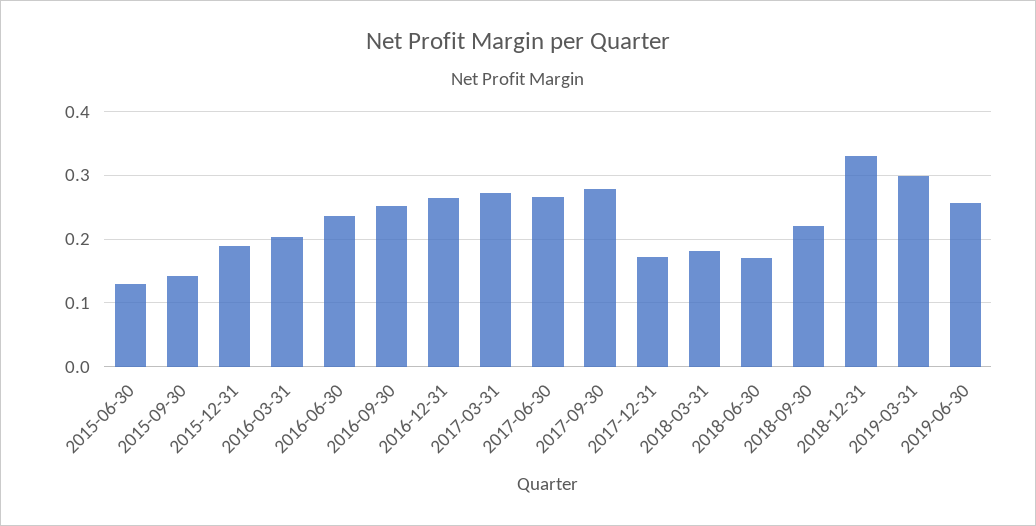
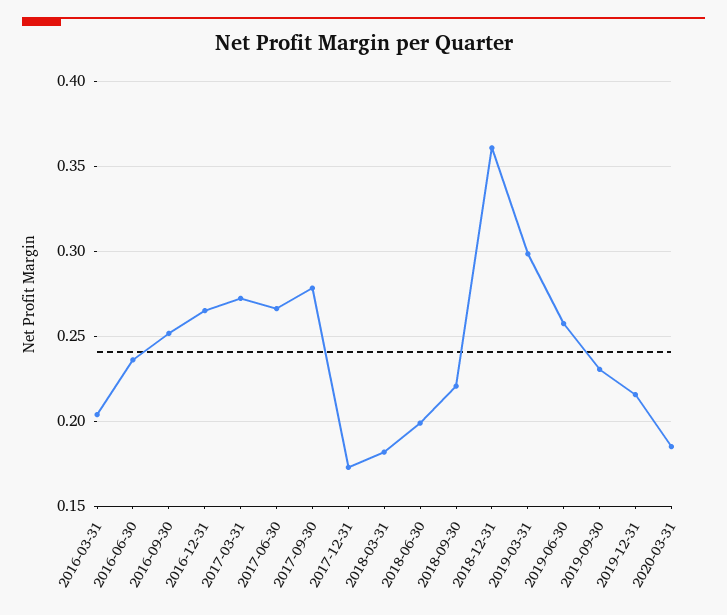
2015-06-30: 0.13 -> none
2015-09-30: 0.14 -> none
2015-12-31: 0.19 -> none
2018-06-30: 0.17 -> 0.2
2018-12-31: 0.33 -> 0.36
2019-09-30: none -> 0.23
2019-12-31: none -> 0.215
2020-03-31: none -> 0.185

